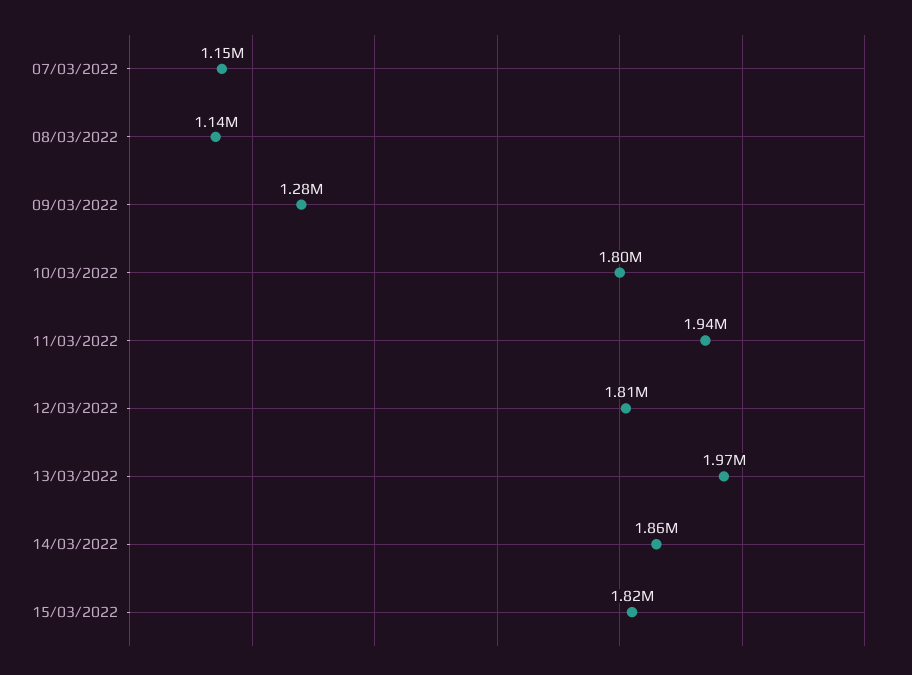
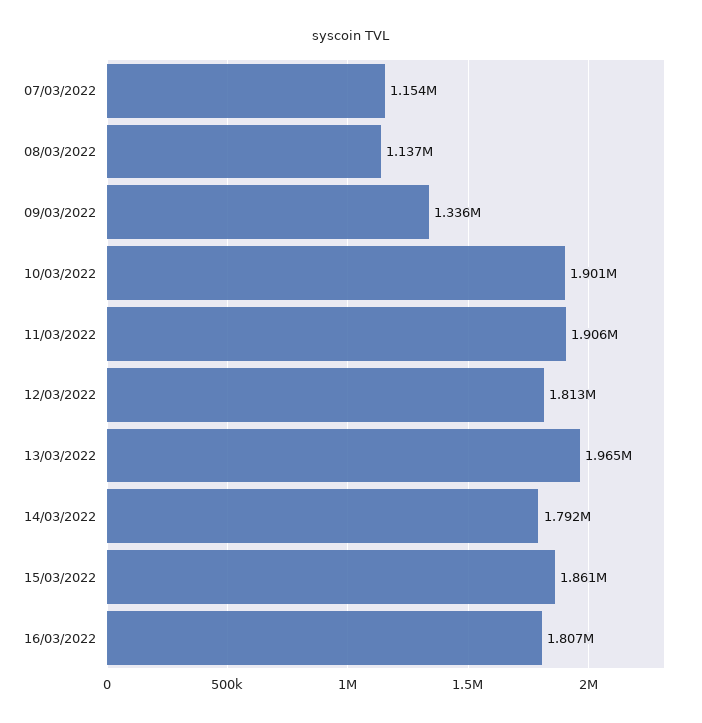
09/03/2022: 1280000 -> 1336000
10/03/2022: 1800000 -> 1901000
11/03/2022: 1940000 -> 1906000
14/03/2022: 1860000 -> 1792000
15/03/2022: 1820000 -> 1861000
16/03/2022: none -> 1807000

